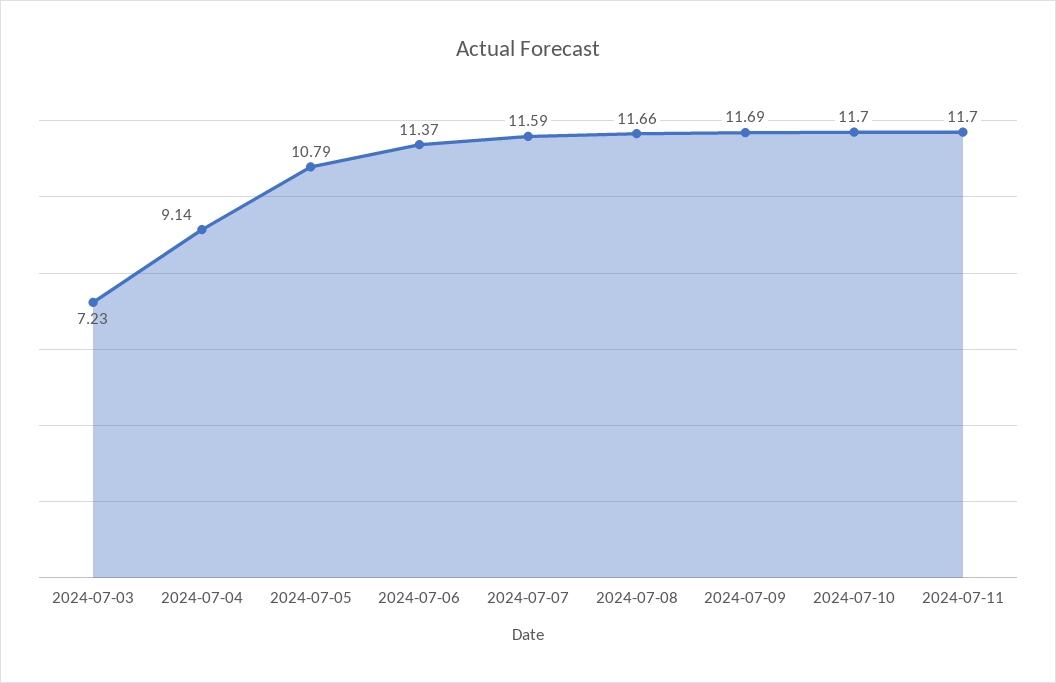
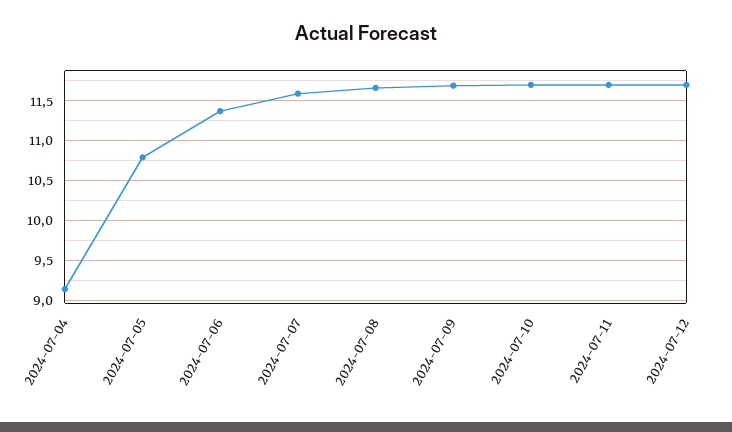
2024-07-03: 7.23 -> none
2024-07-12: none -> 11.7

